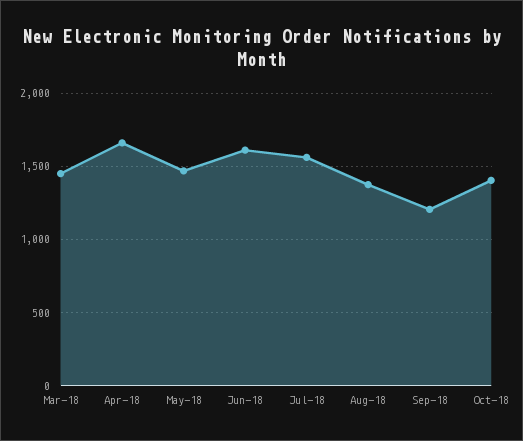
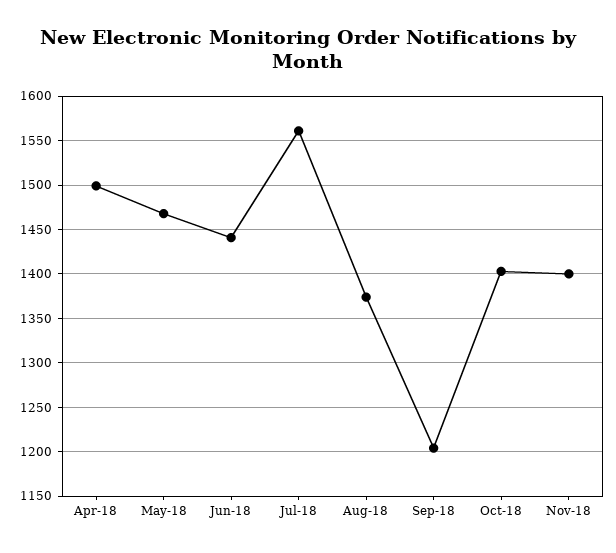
Mar-18: 1450 -> none
Apr-18: 1650 -> 1500
Jun-18: 1600 -> 1440
Nov-18: none -> 1400

